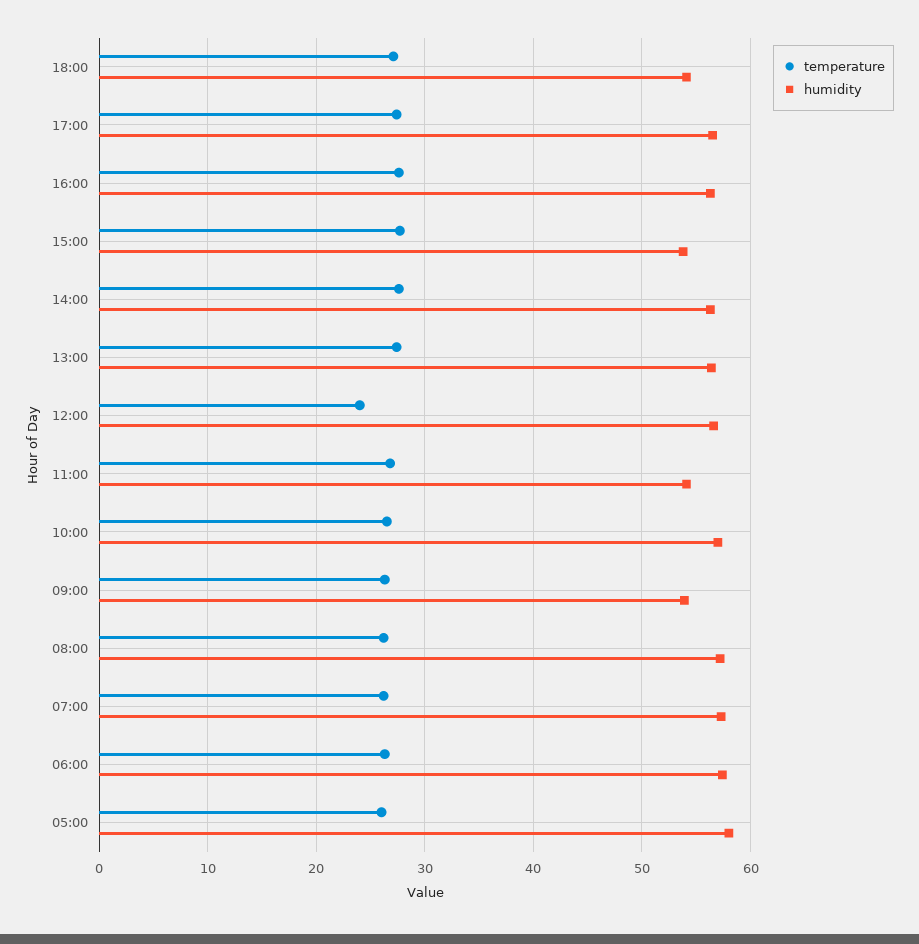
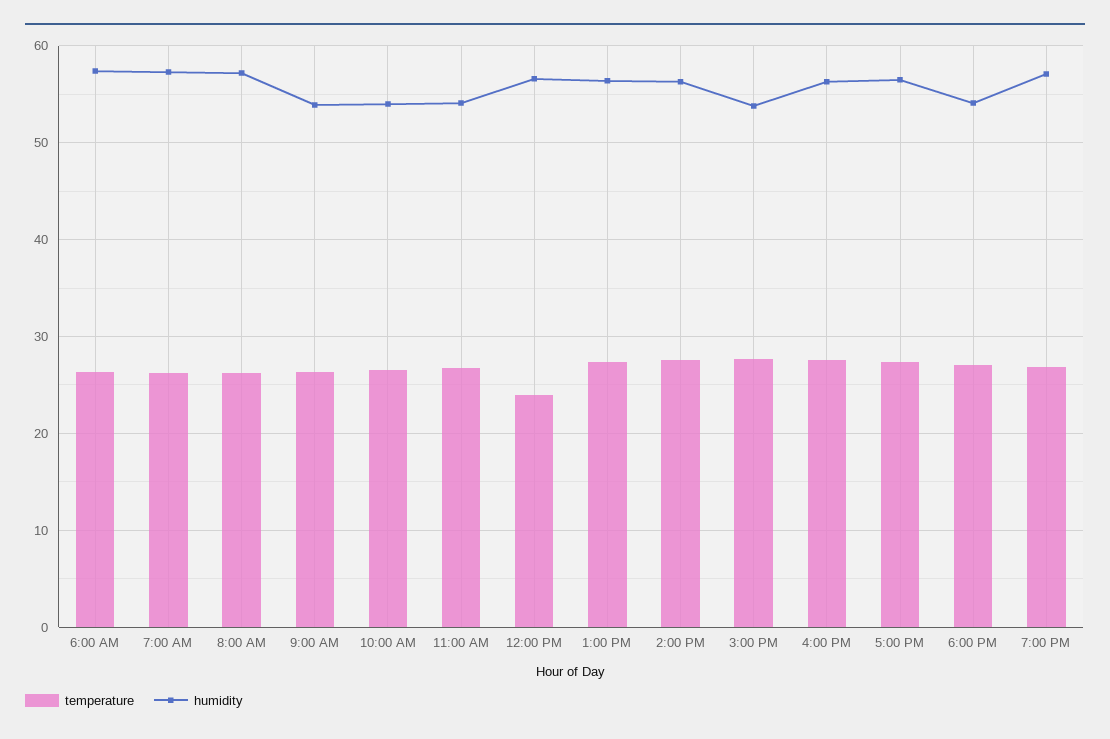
humidity, 10:00: 57 -> 54
temperature, 05:00: 26 -> none
humidity, 05:00: 58 -> none
temperature, 7:00 PM: none -> 27
humidity, 7:00 PM: none -> 57

